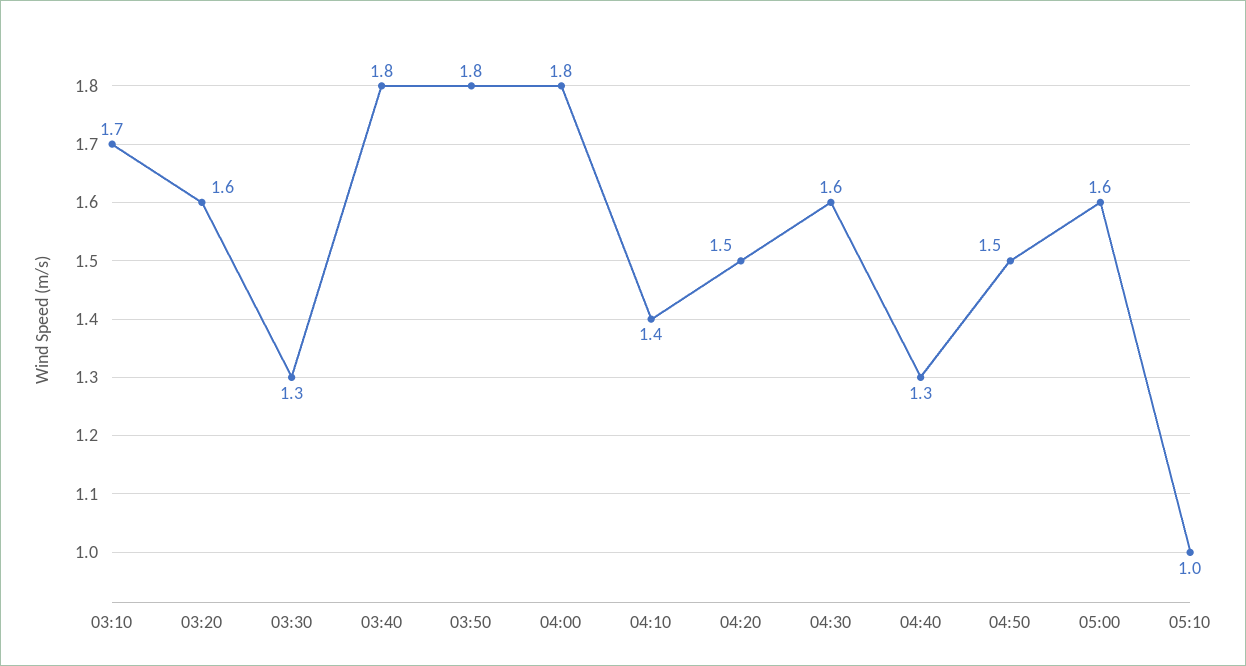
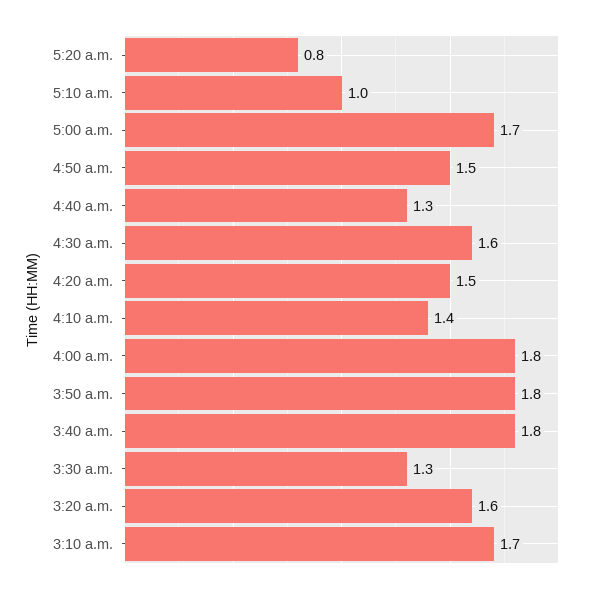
05:00: 1.6 -> 1.7
5:20 a.m.: none -> 0.8

